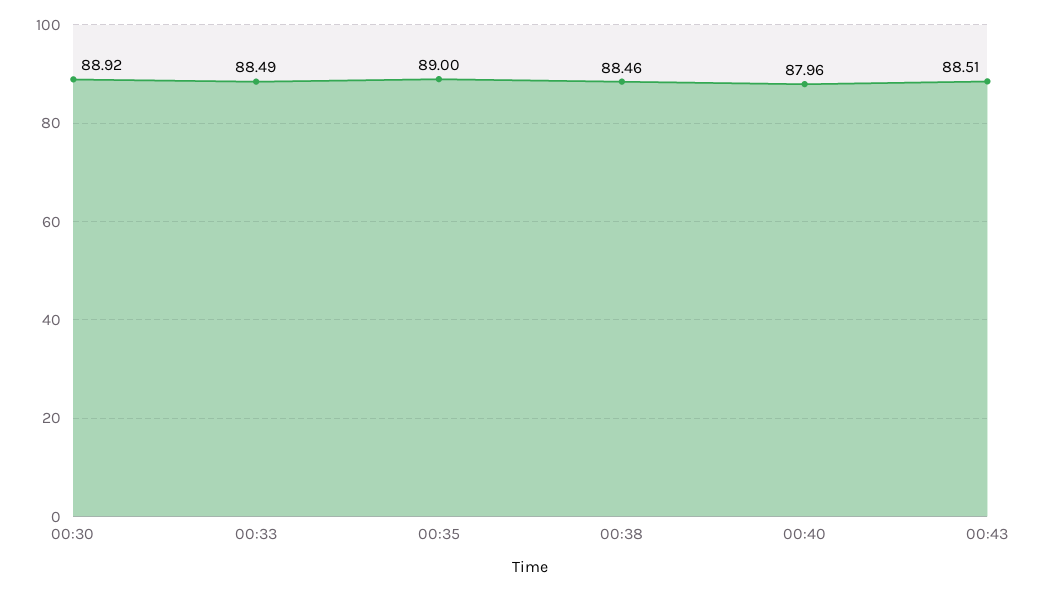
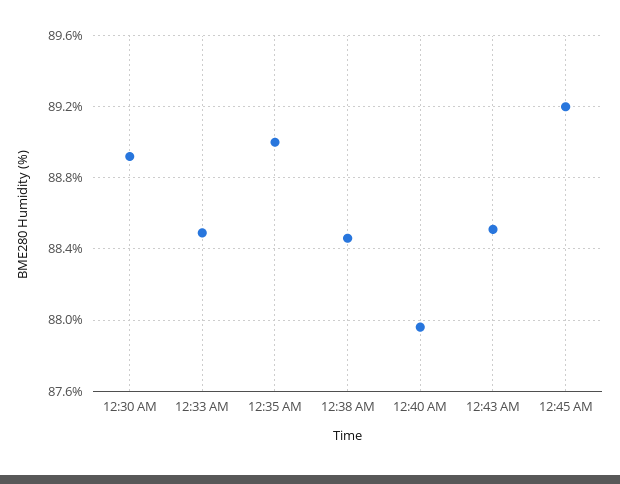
12:45 AM: none -> 89.2

